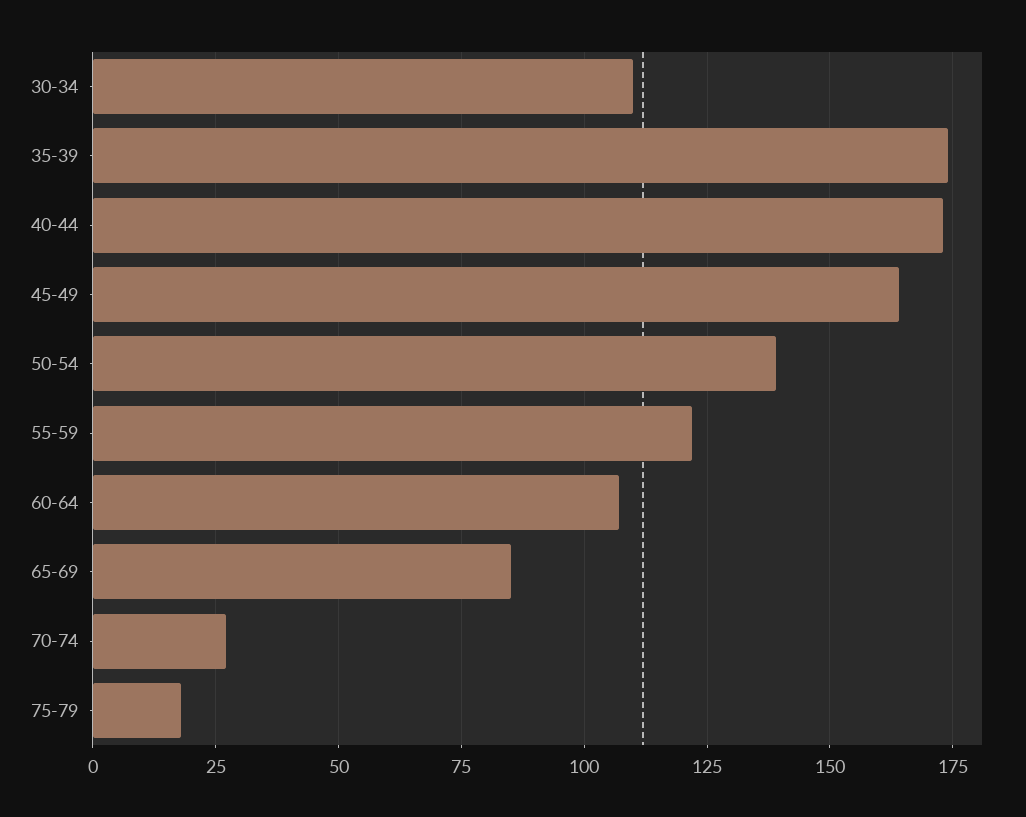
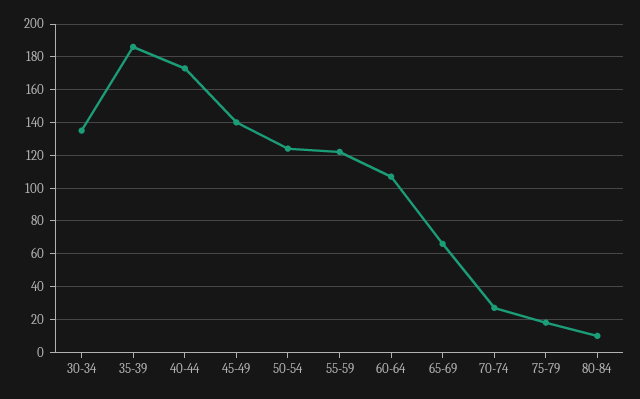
30-34: 110 -> 135
35-39: 175 -> 185
45-49: 165 -> 140
50-54: 140 -> 125
65-69: 85 -> 65
80-84: none -> 10

